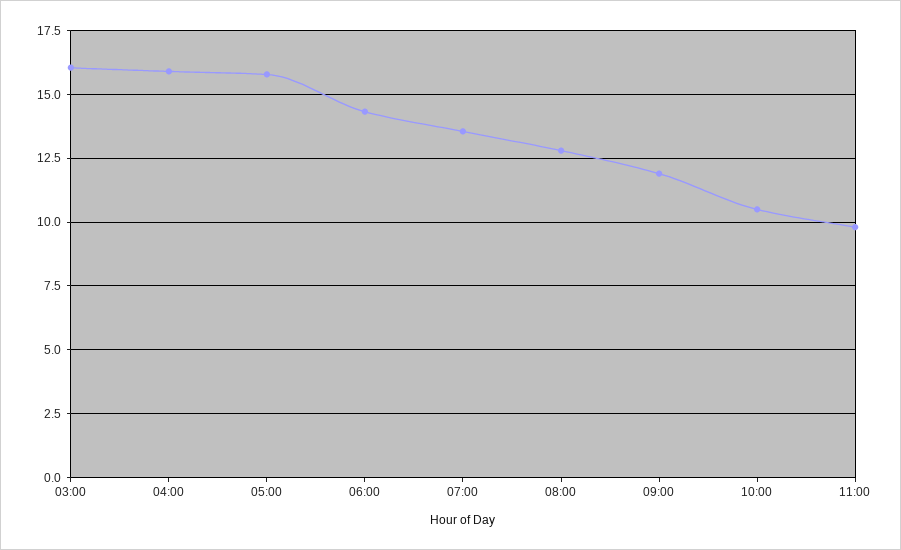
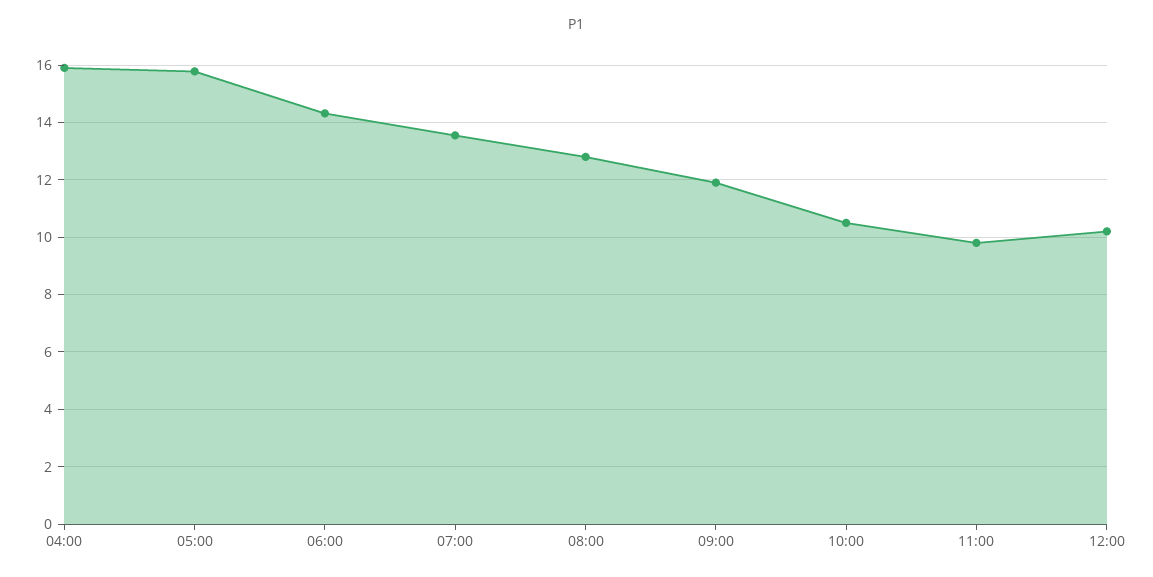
03:00: 16 -> none
12:00: none -> 10.25

